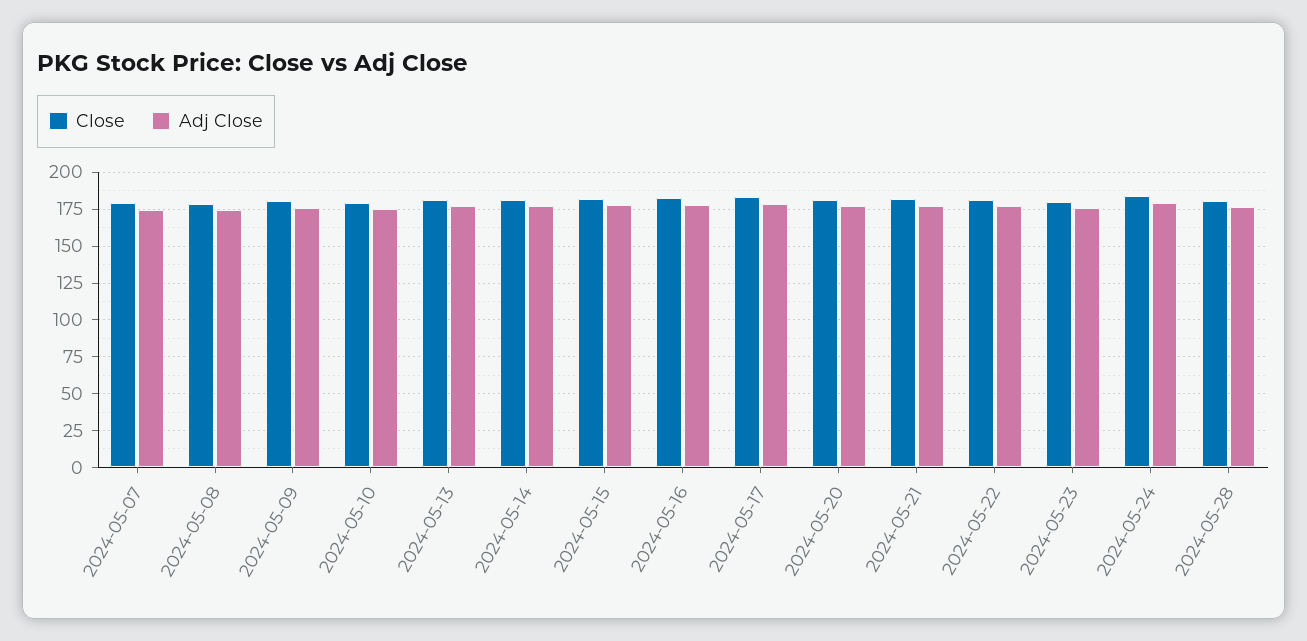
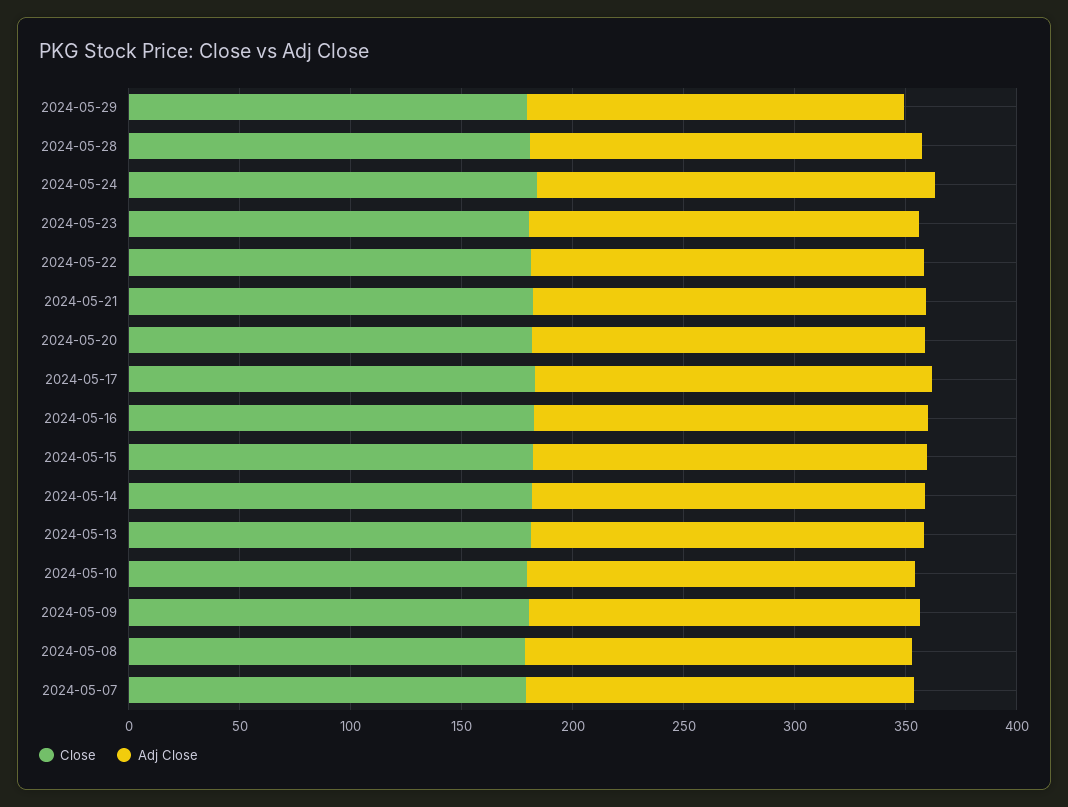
Close, 2024-05-29: none -> 180
Adj Close, 2024-05-29: none -> 170

